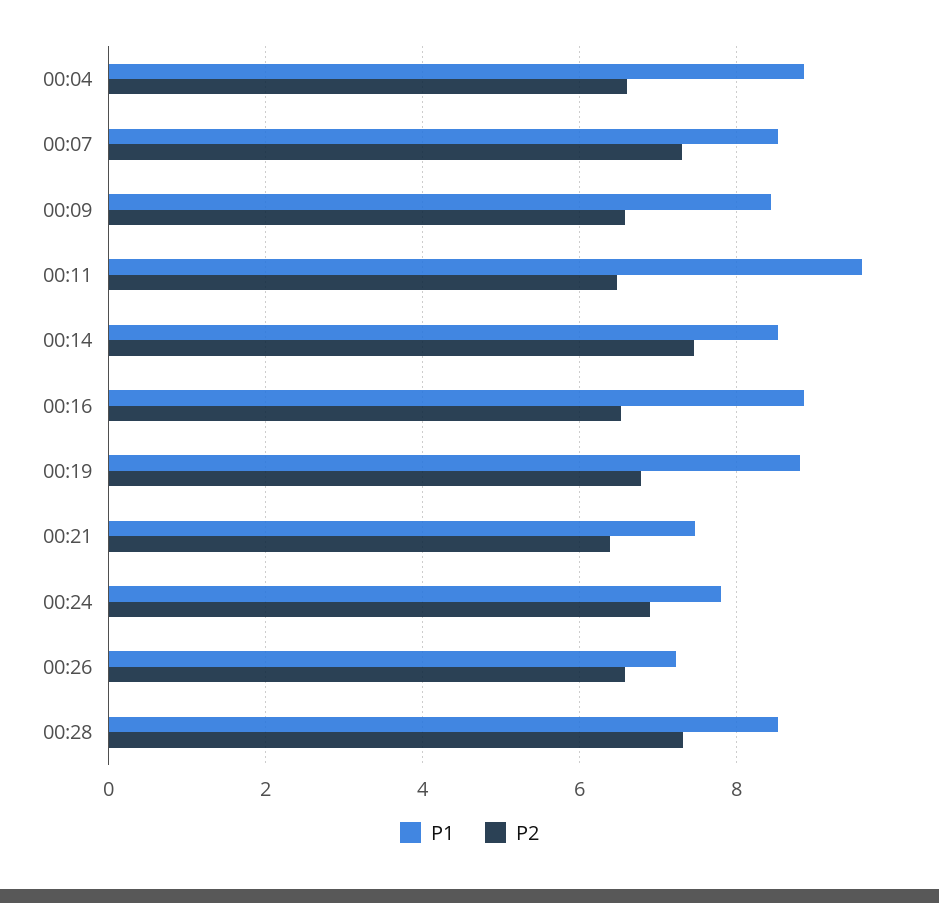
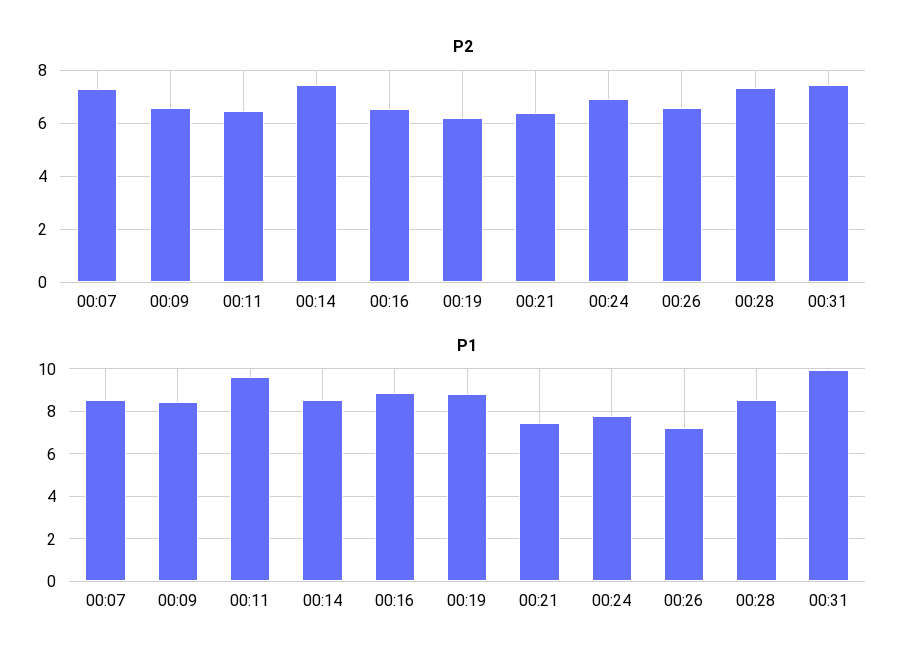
P1, 00:04: 8.8 -> none
P2, 00:04: 6.6 -> none
P2, 00:19: 6.8 -> 6.25
P2, 00:31: none -> 7.5
P1, 00:31: none -> 10

